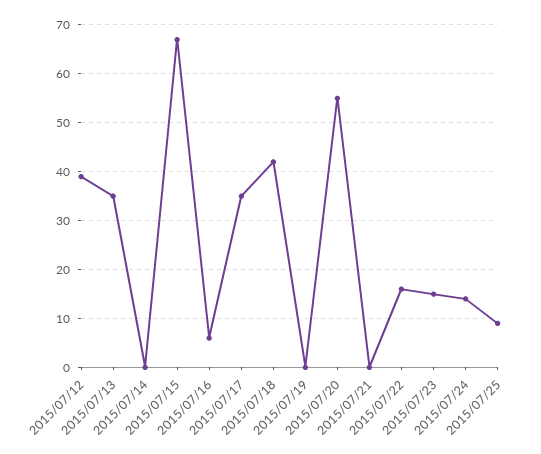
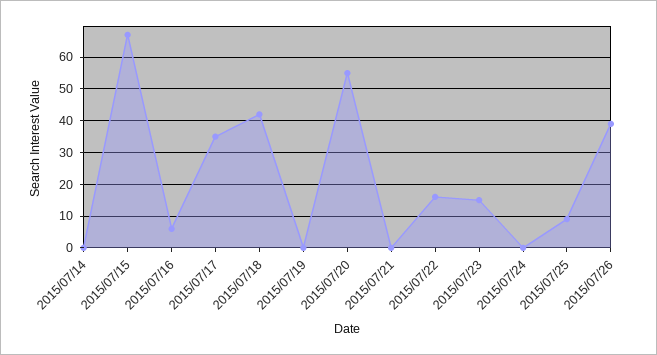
2015/07/12: 40 -> none
2015/07/13: 35 -> none
2015/07/24: 15 -> 0
2015/07/26: none -> 40

